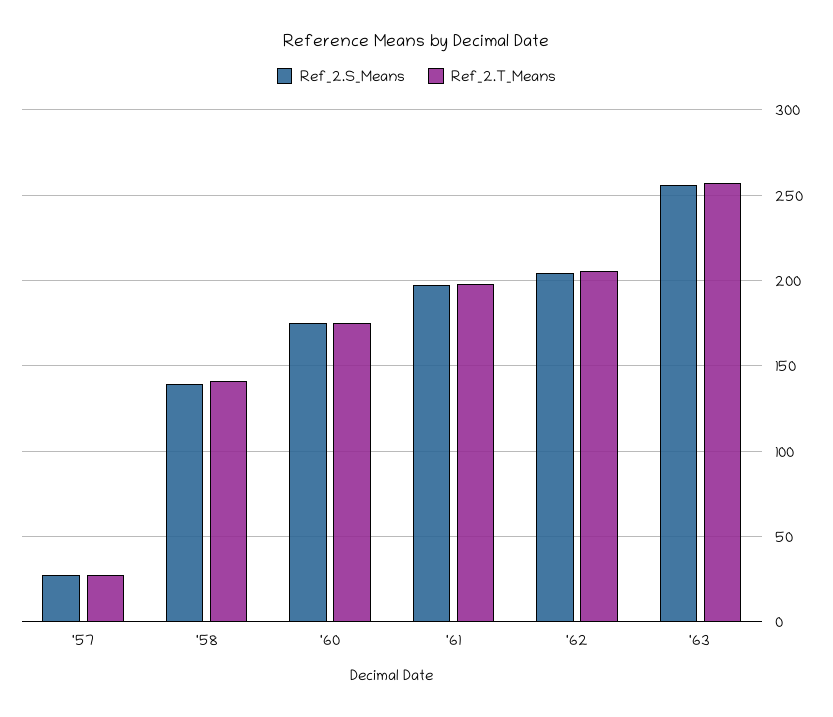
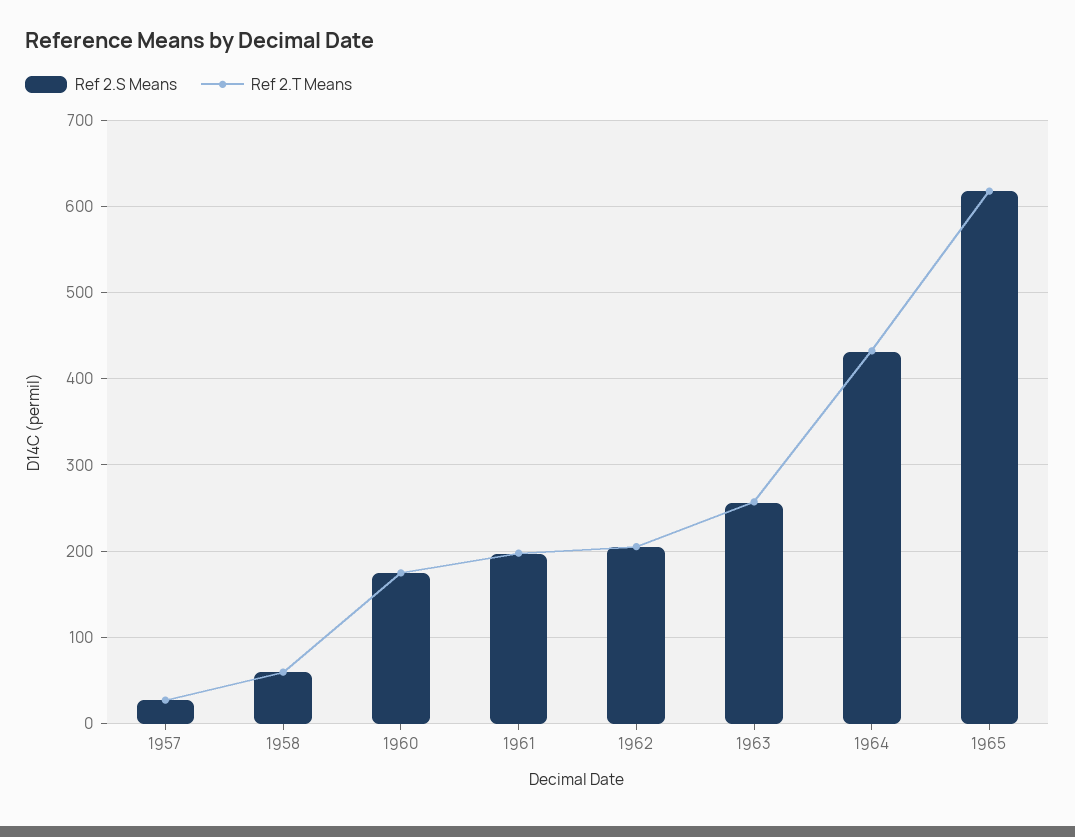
Ref_2.S_Means, '58: 140 -> 60
Ref_2.T_Means, '58: 140 -> 60
Ref_2.S_Means, 1964: none -> 430
Ref_2.T_Means, 1964: none -> 430
Ref_2.S_Means, 1965: none -> 620
Ref_2.T_Means, 1965: none -> 620

